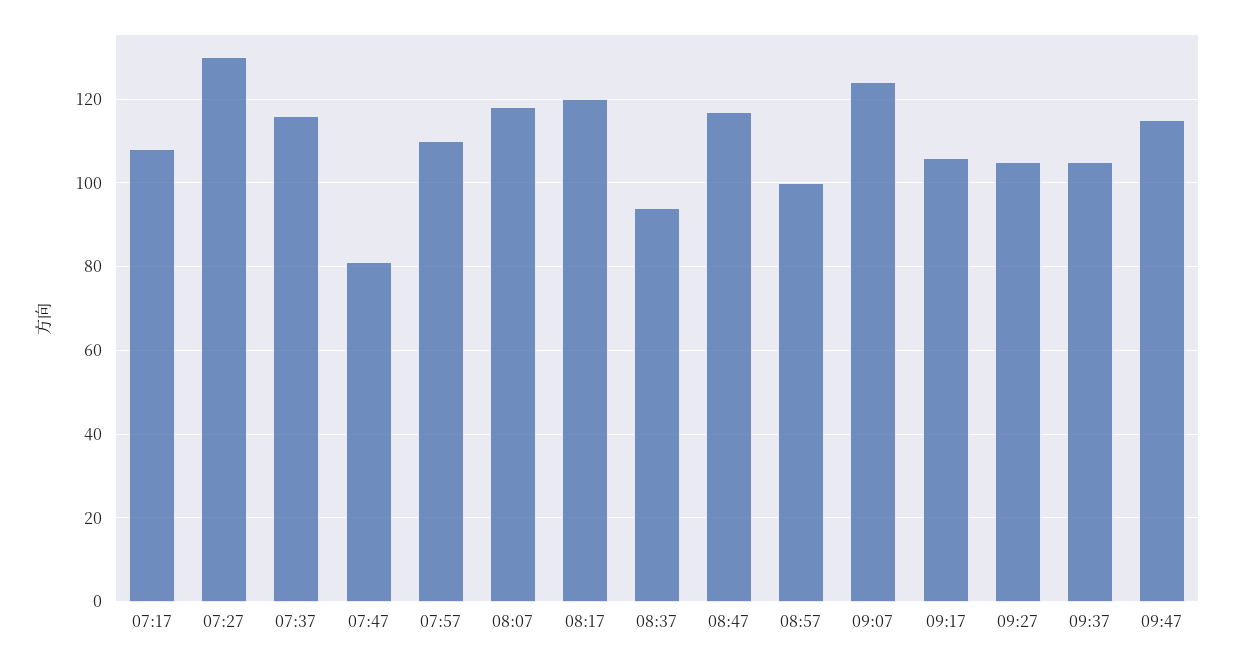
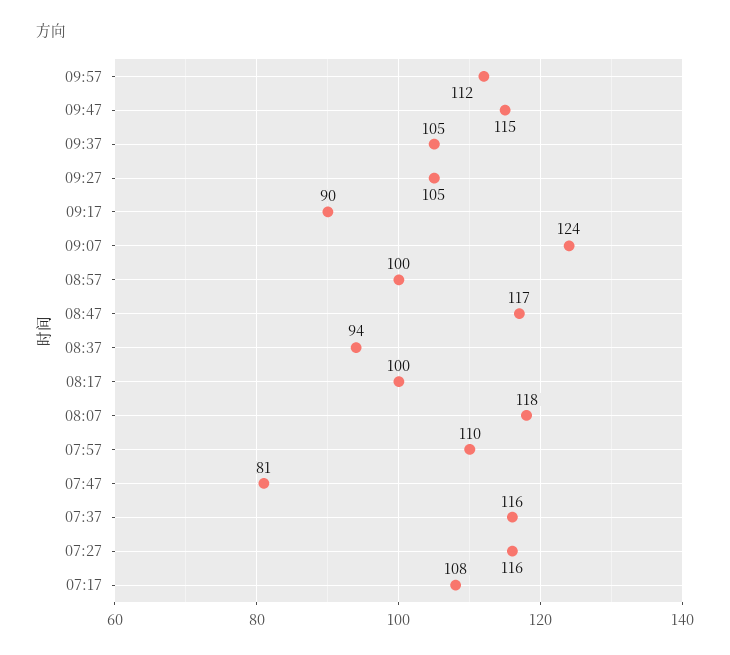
07:27: 130 -> 116
08:17: 120 -> 100
09:17: 105 -> 90
09:57: none -> 112

